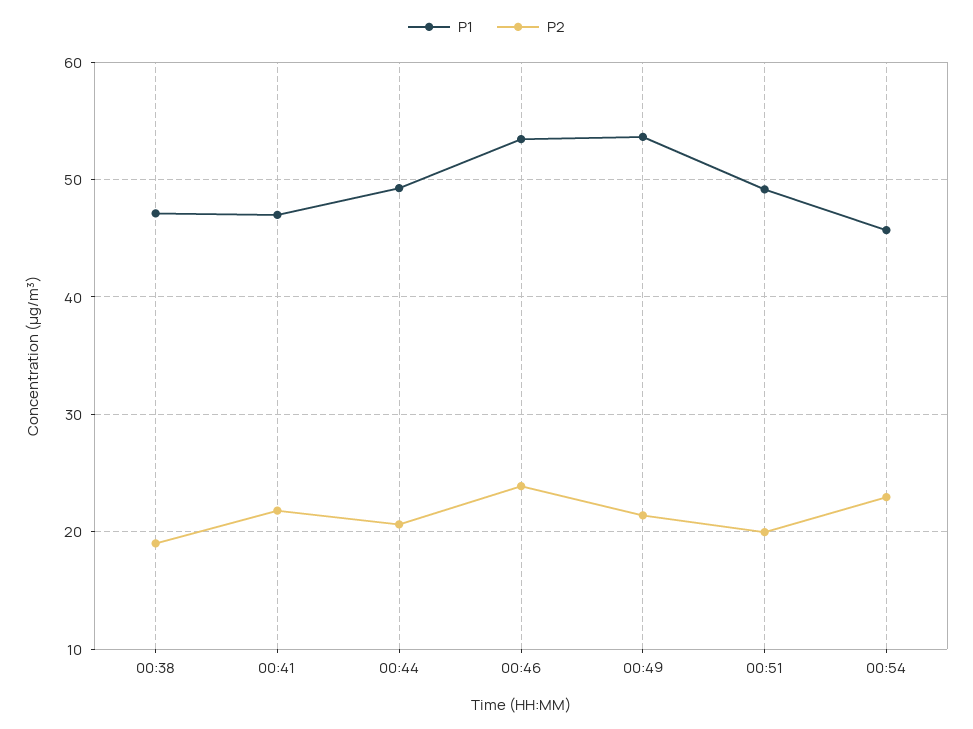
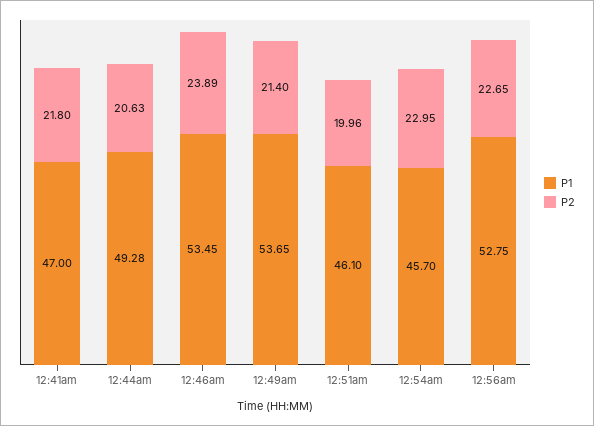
P1, 00:38: 47 -> none
P2, 00:38: 19 -> none
P1, 00:51: 49 -> 46.1
P1, 12:56am: none -> 52.75
P2, 12:56am: none -> 22.65

